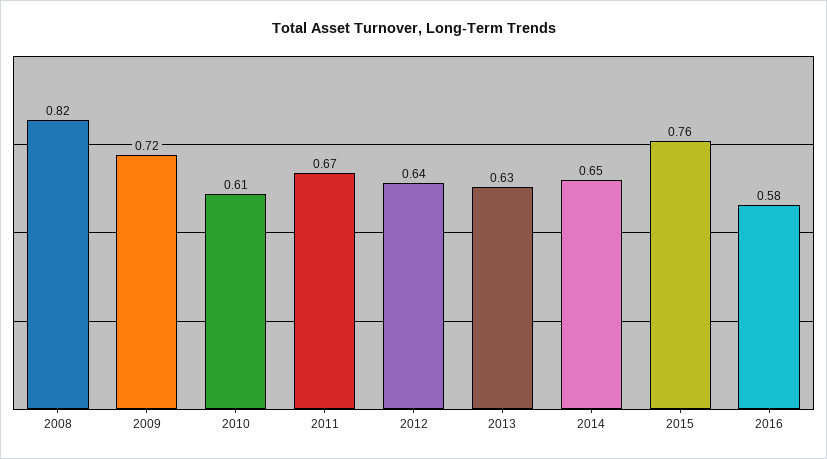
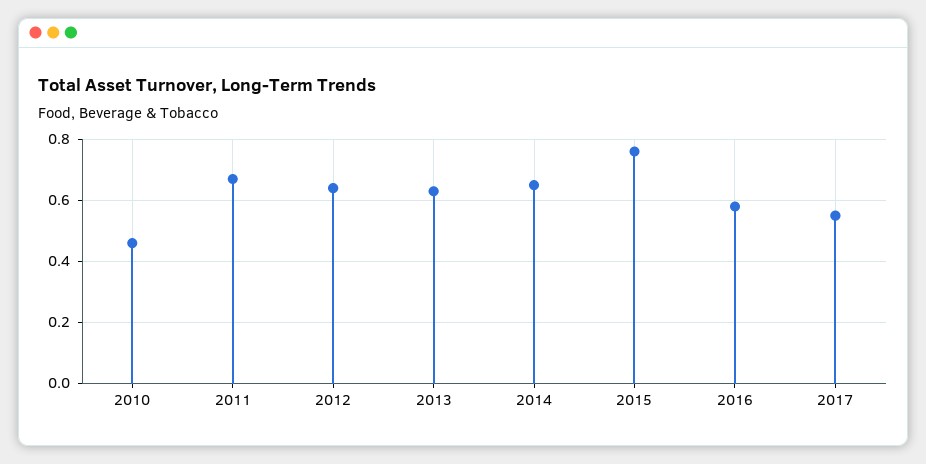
2008: 0.82 -> none
2009: 0.72 -> none
2010: 0.61 -> 0.45
2017: none -> 0.55

